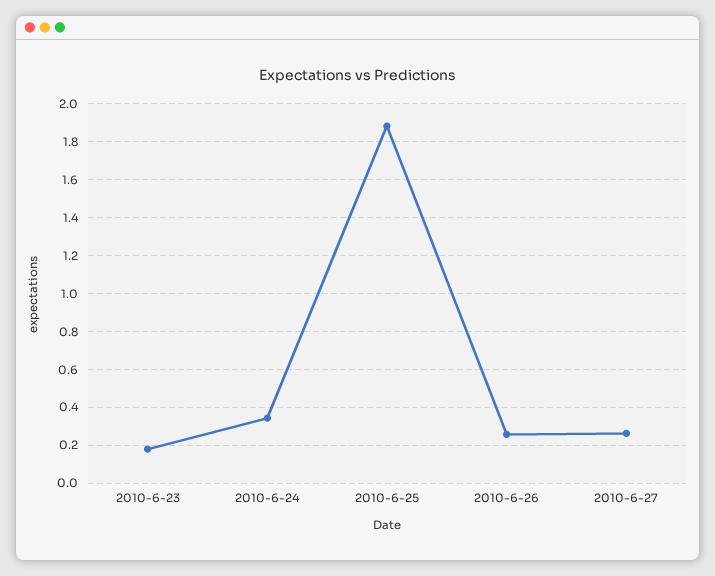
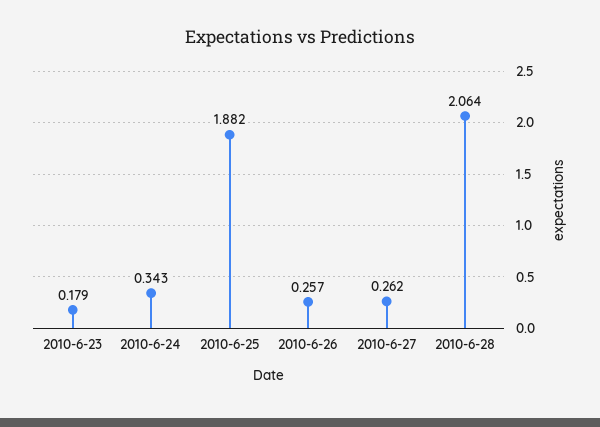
2010-6-28: none -> 2.064

